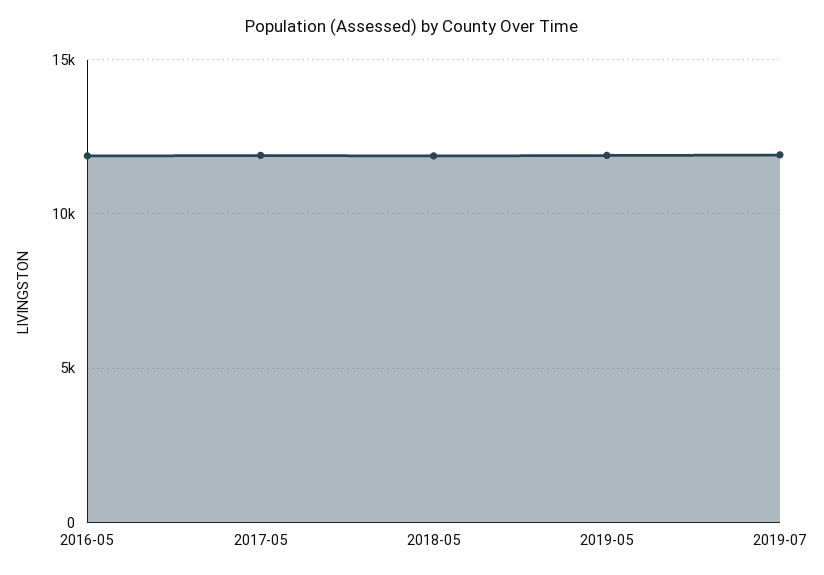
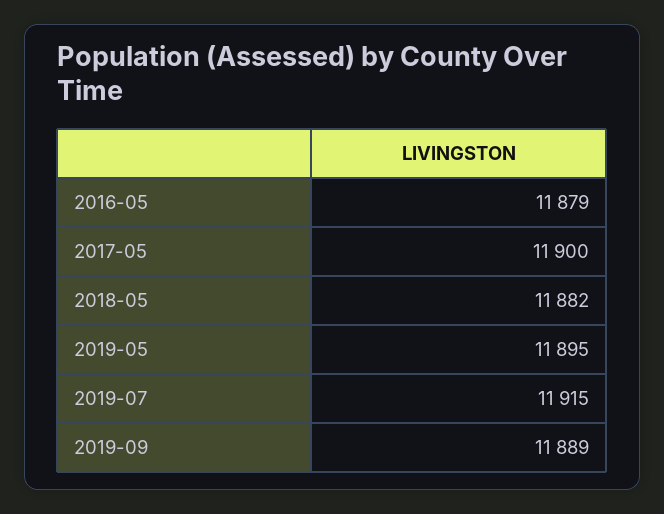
2019-09: none -> 11889

